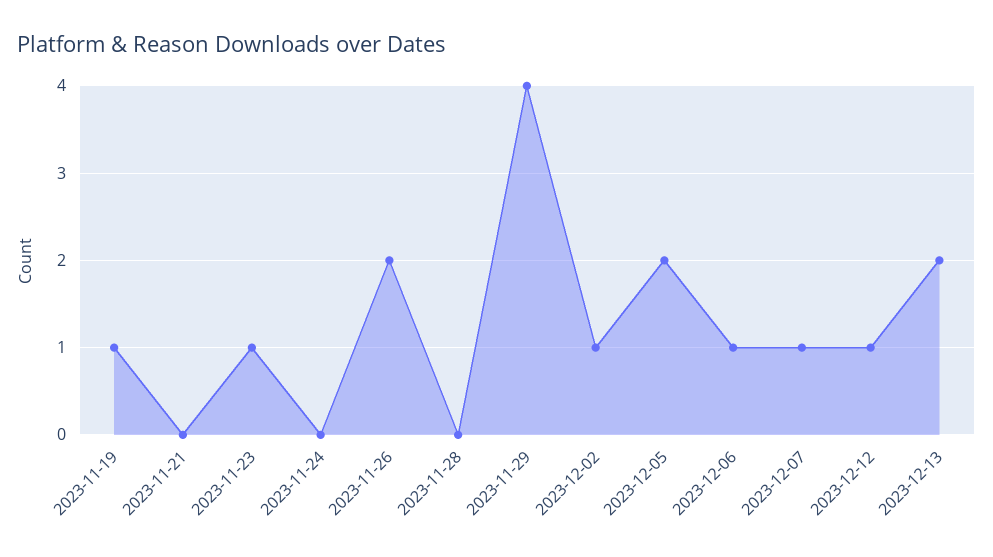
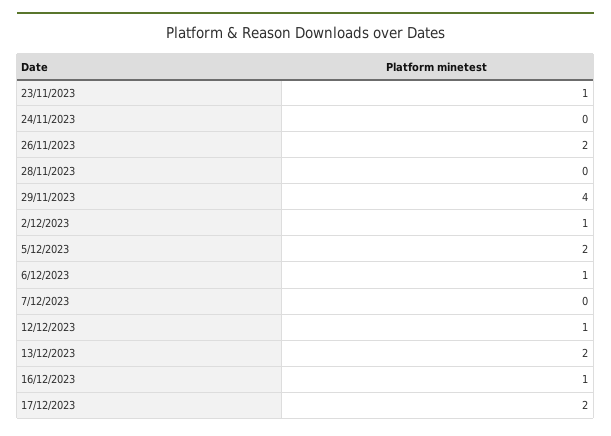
2023-11-19: 1 -> none
2023-11-21: 0 -> none
2023-12-07: 1 -> 0
16/12/2023: none -> 1
17/12/2023: none -> 2

